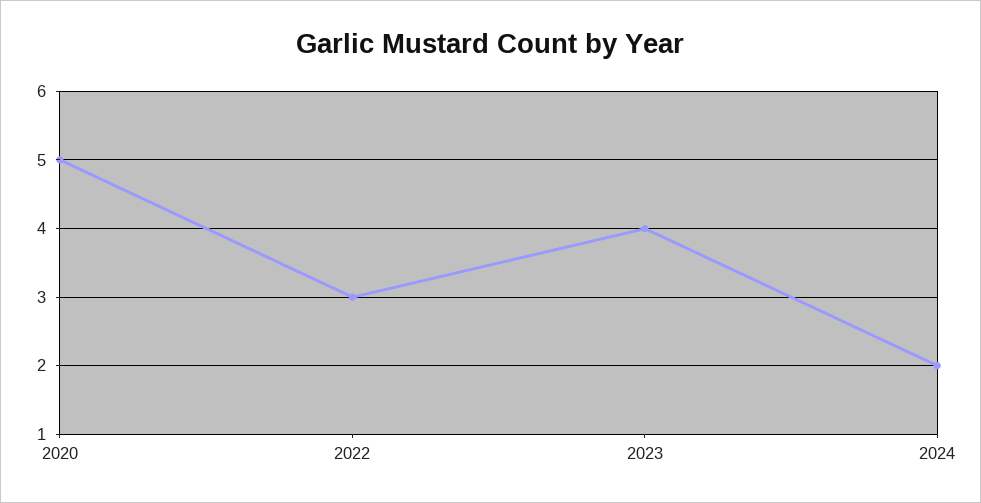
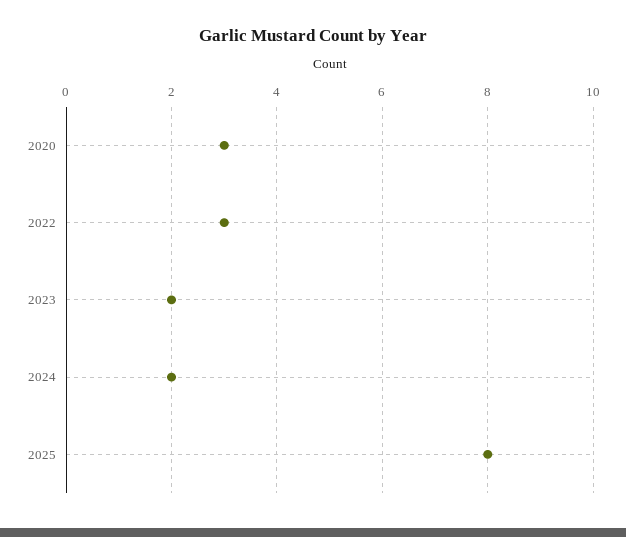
2020: 5 -> 3
2023: 4 -> 2
2025: none -> 8

